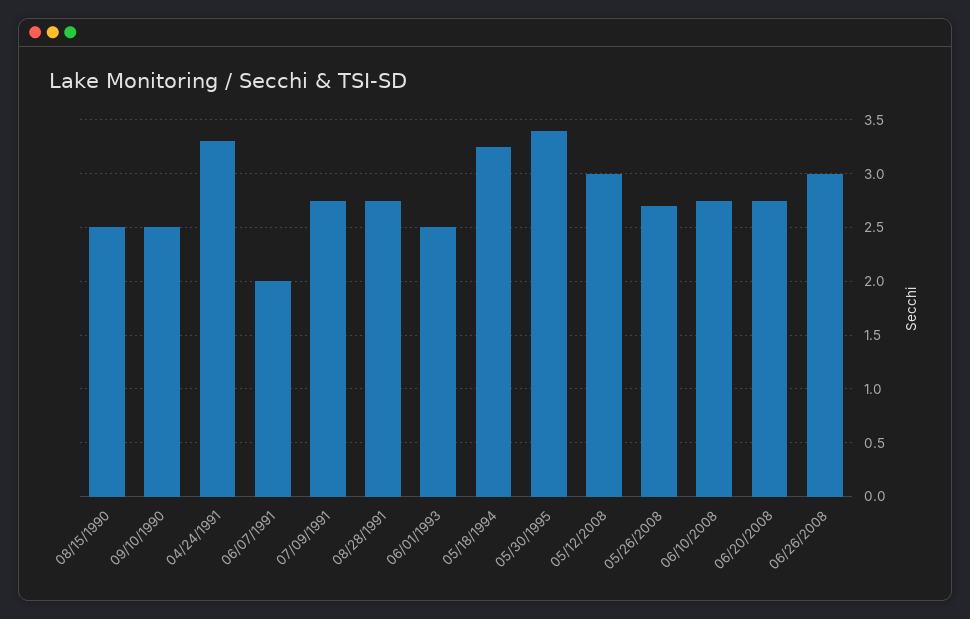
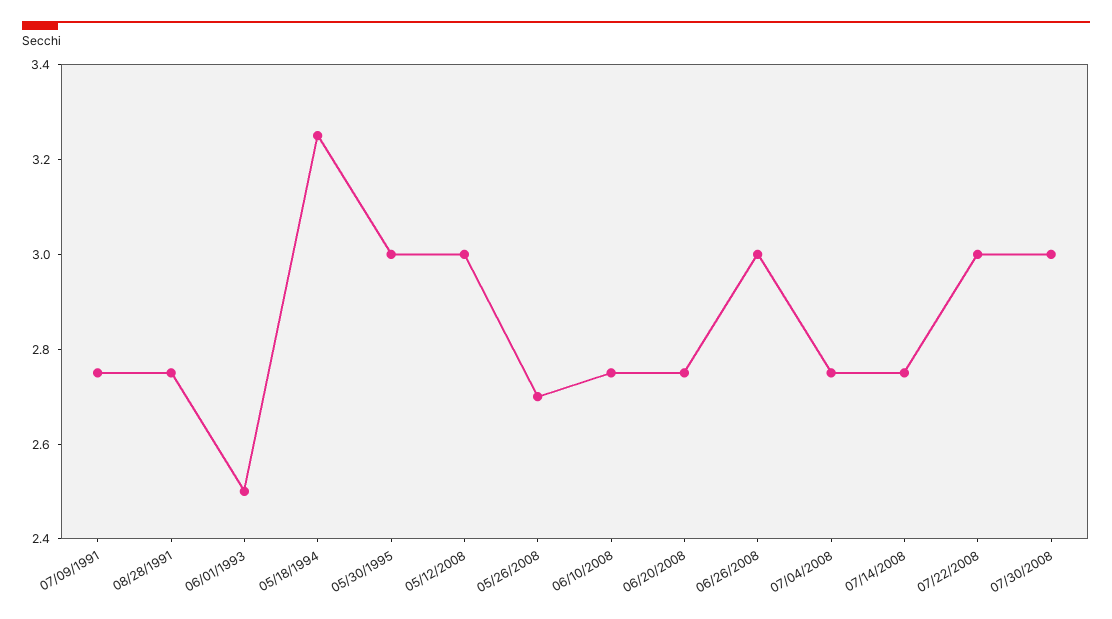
08/15/1990: 2.5 -> none
09/10/1990: 2.5 -> none
04/24/1991: 3.3 -> none
06/07/1991: 2 -> none
05/30/1995: 3.4 -> 3
07/04/2008: none -> 2.75
07/14/2008: none -> 2.75
07/22/2008: none -> 3
07/30/2008: none -> 3

